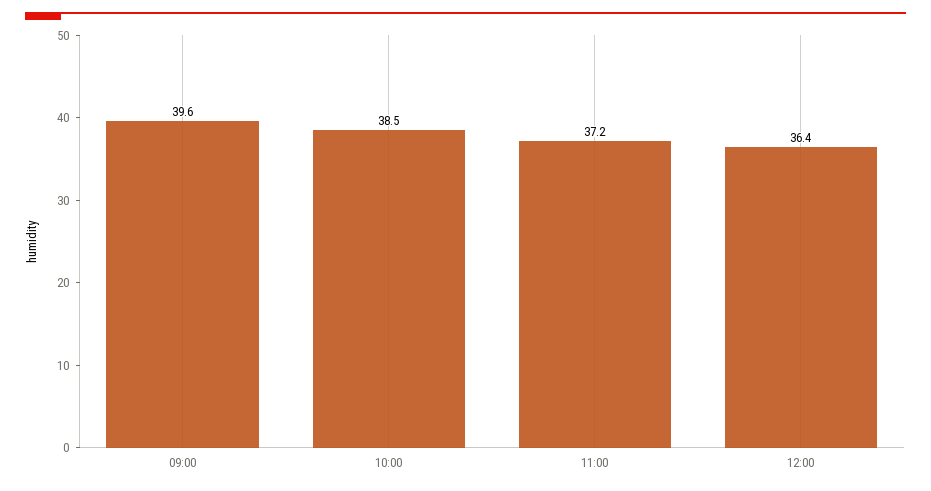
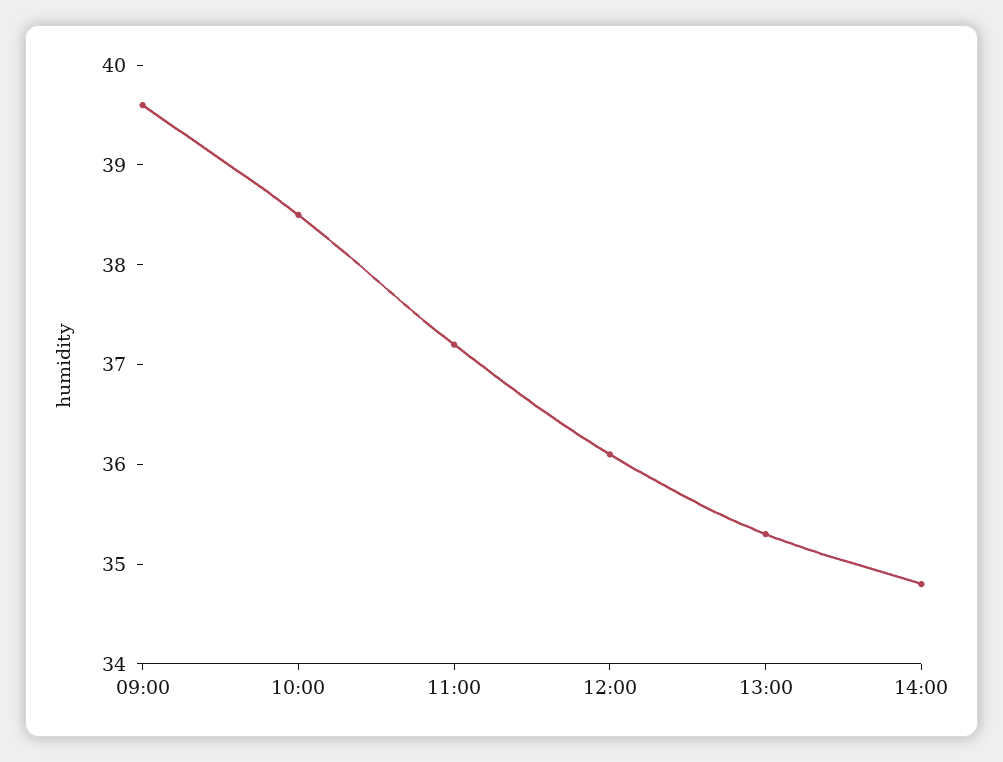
12:00: 36.4 -> 36.1
13:00: none -> 35.3
14:00: none -> 34.8

